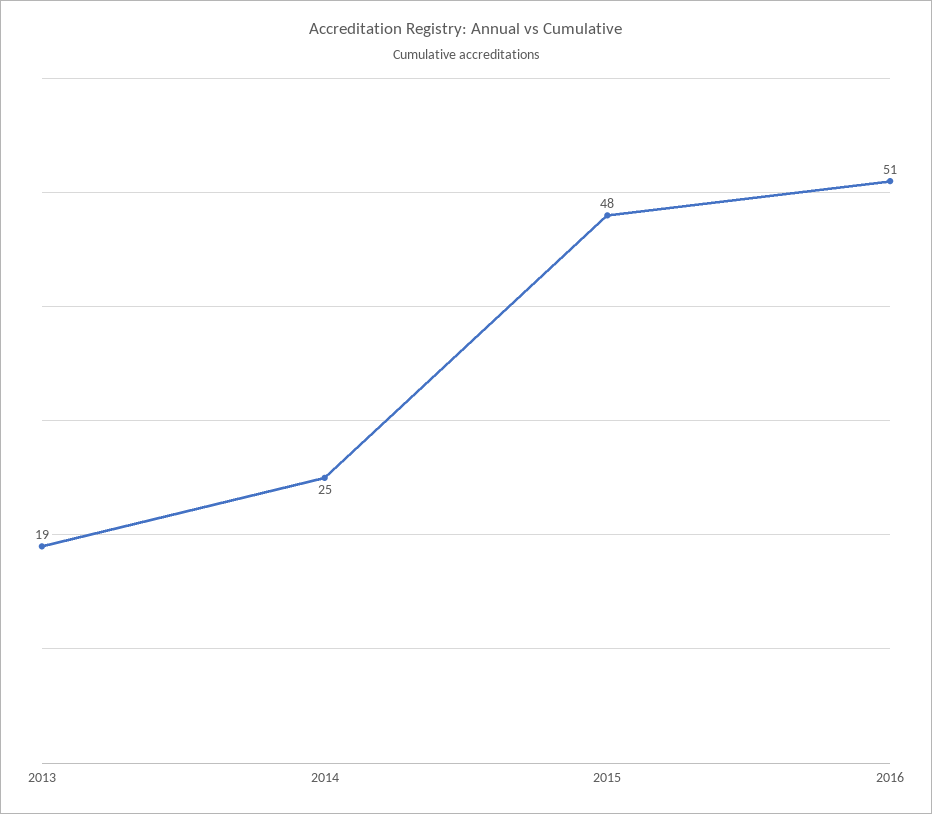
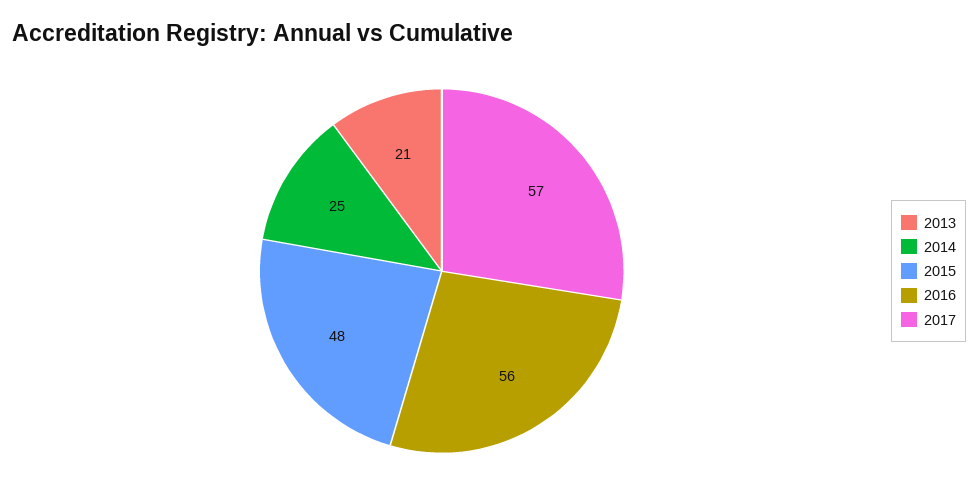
2013: 19 -> 21
2016: 51 -> 56
2017: none -> 57

